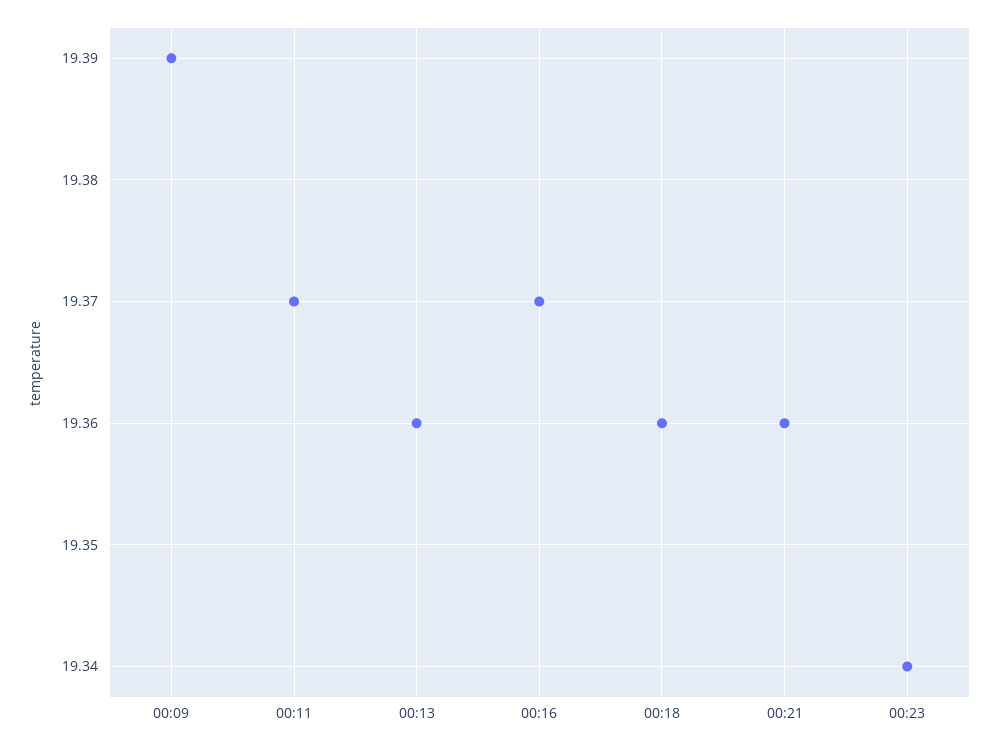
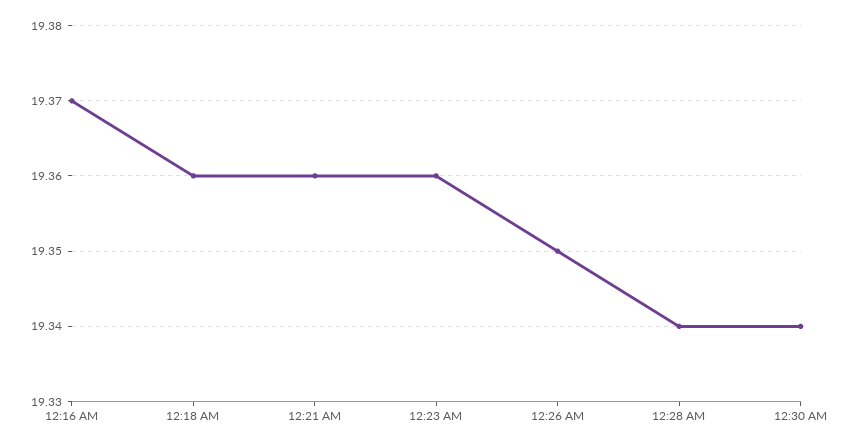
00:09: 19.39 -> none
00:11: 19.37 -> none
00:13: 19.36 -> none
00:23: 19.34 -> 19.36
12:26 AM: none -> 19.35
12:28 AM: none -> 19.34
12:30 AM: none -> 19.34

